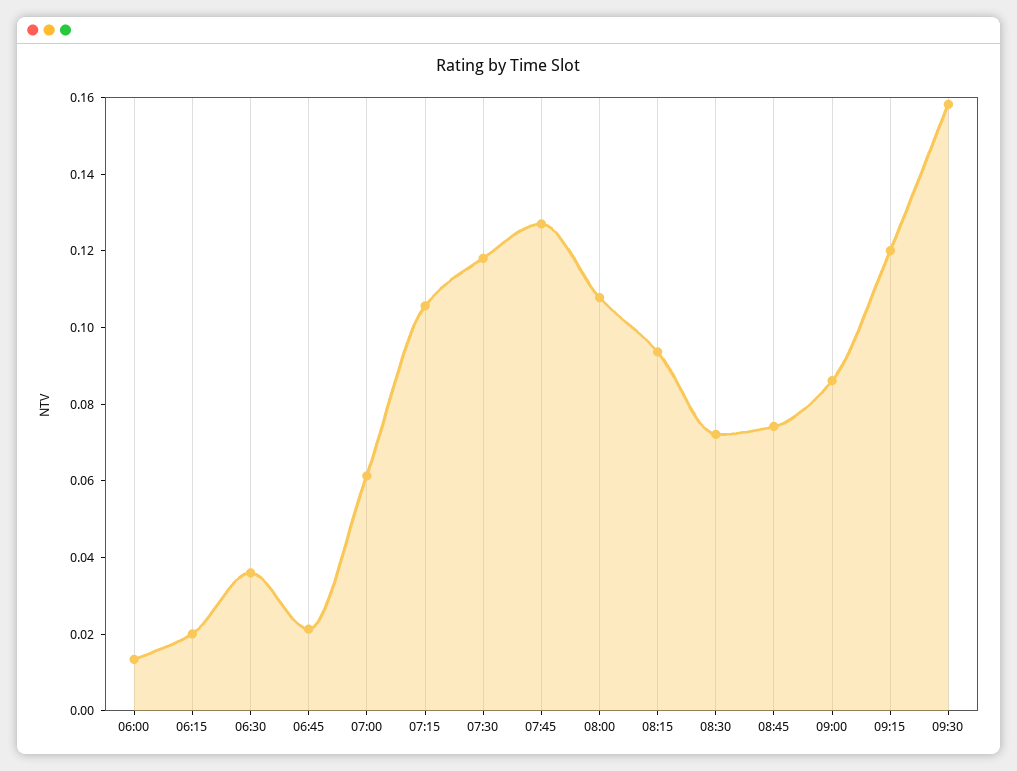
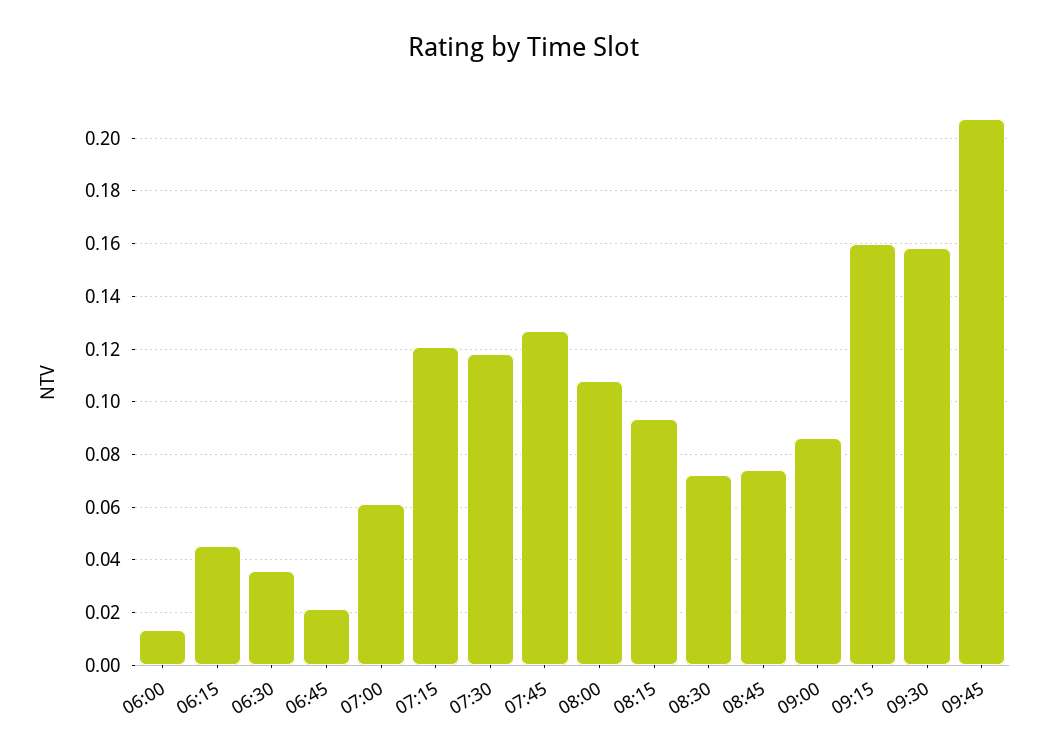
06:15: 0.02 -> 0.045
07:15: 0.105 -> 0.12
09:15: 0.12 -> 0.16
09:45: none -> 0.2075

